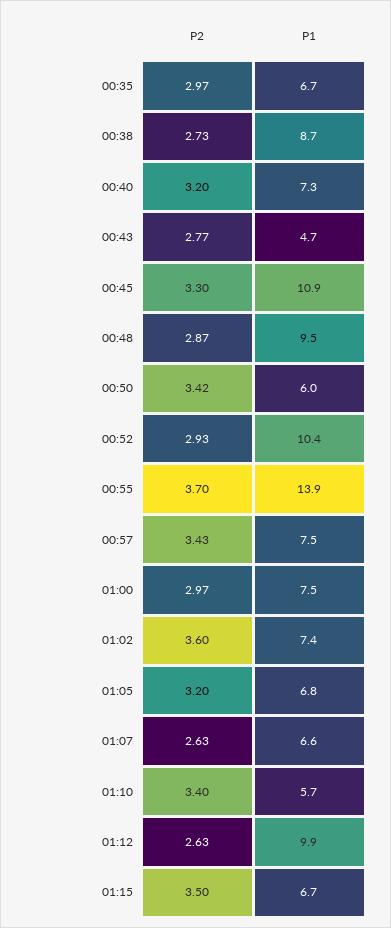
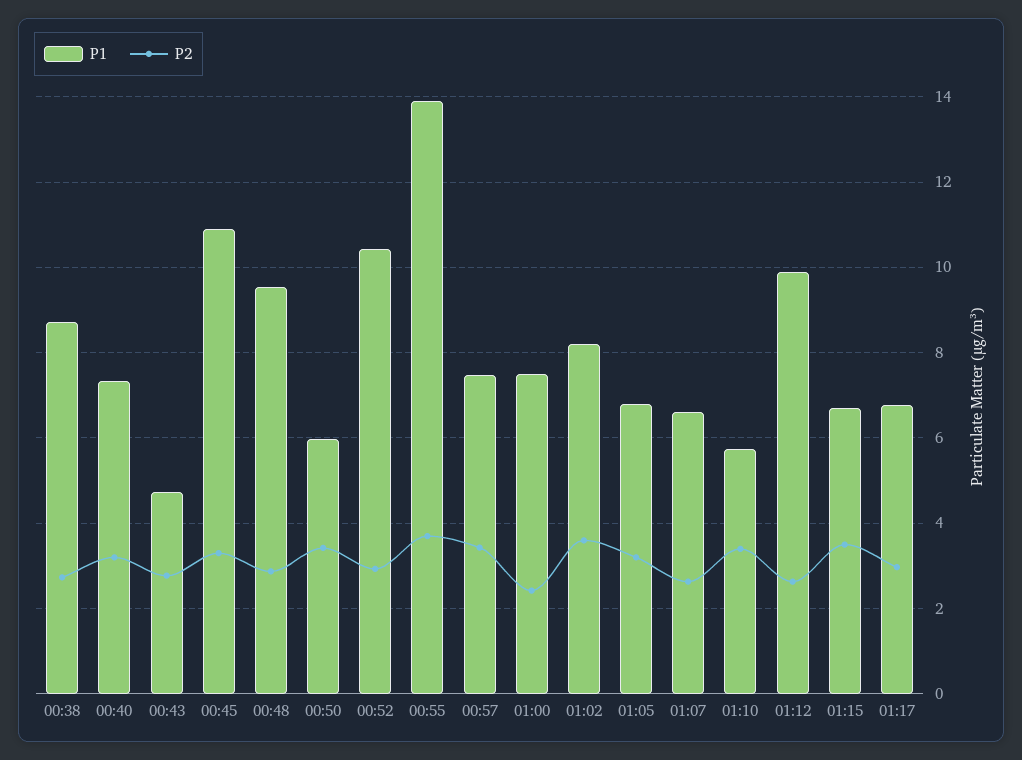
P2, 00:35: 2.97 -> none
P1, 00:35: 6.7 -> none
P2, 01:00: 2.97 -> 2.4
P1, 01:02: 7.4 -> 8.2
P1, 01:17: none -> 6.8
P2, 01:17: none -> 3

